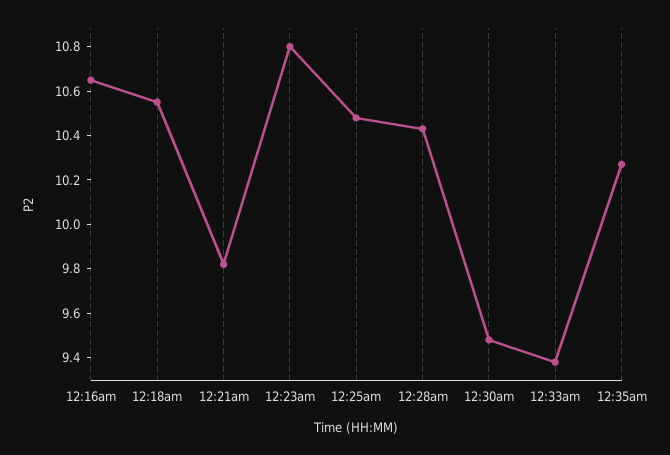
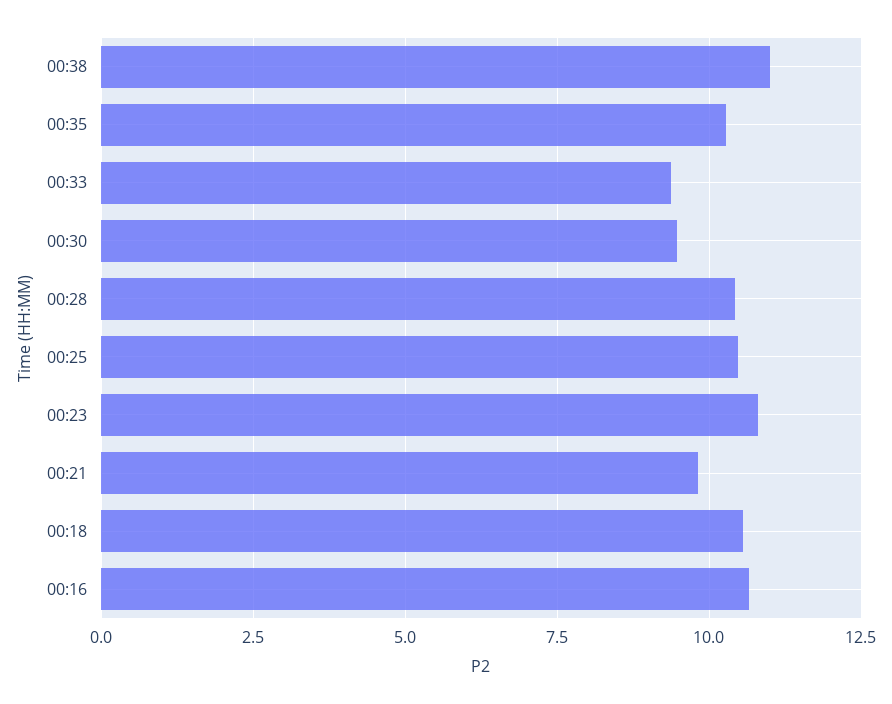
00:38: none -> 11

